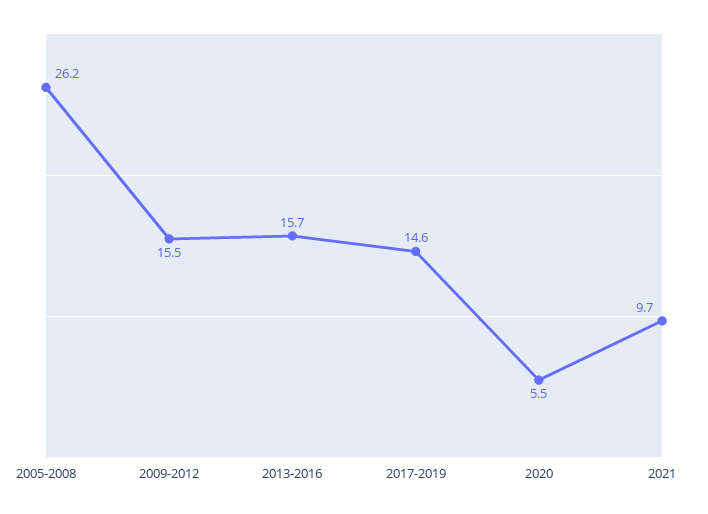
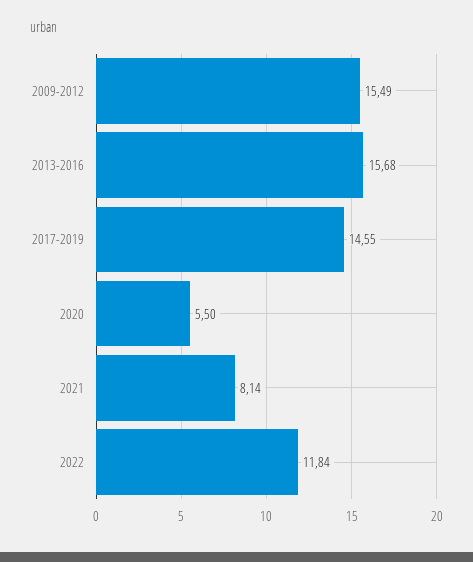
2005-2008: 26.2 -> none
2021: 9.7 -> 8.14
2022: none -> 11.84

